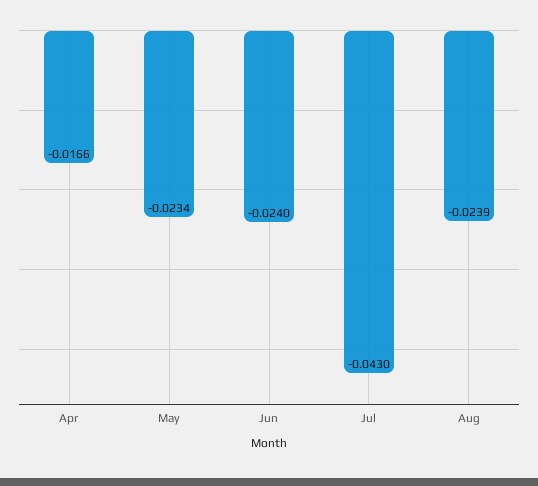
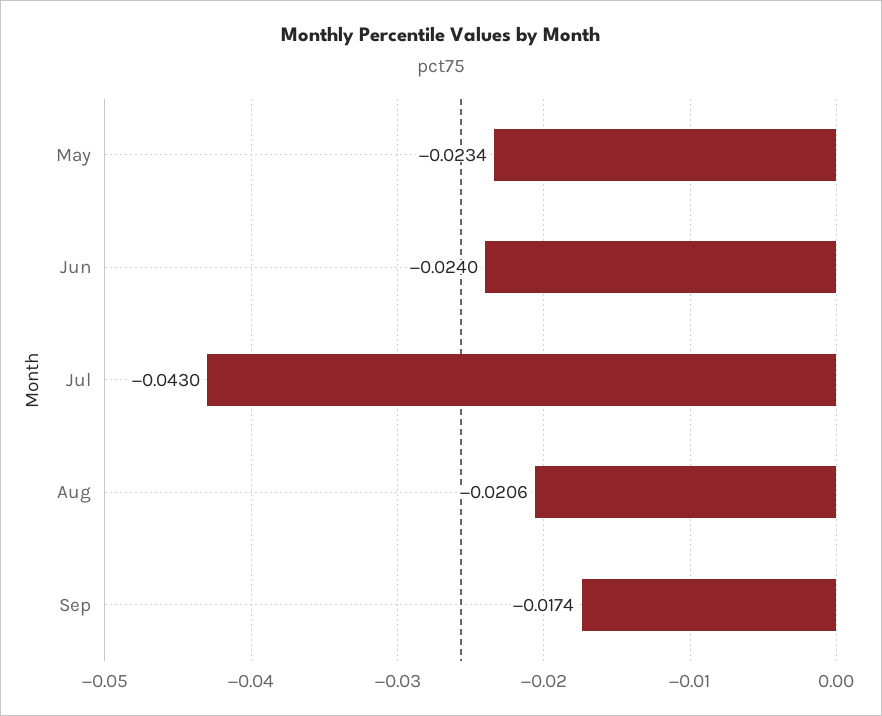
Apr: -0.0166 -> none
Aug: -0.0239 -> -0.0206
Sep: none -> -0.0174

